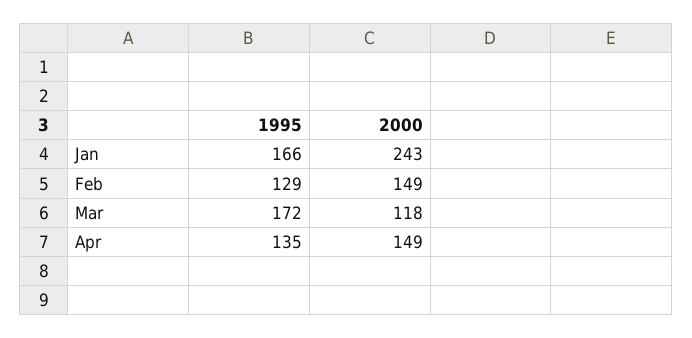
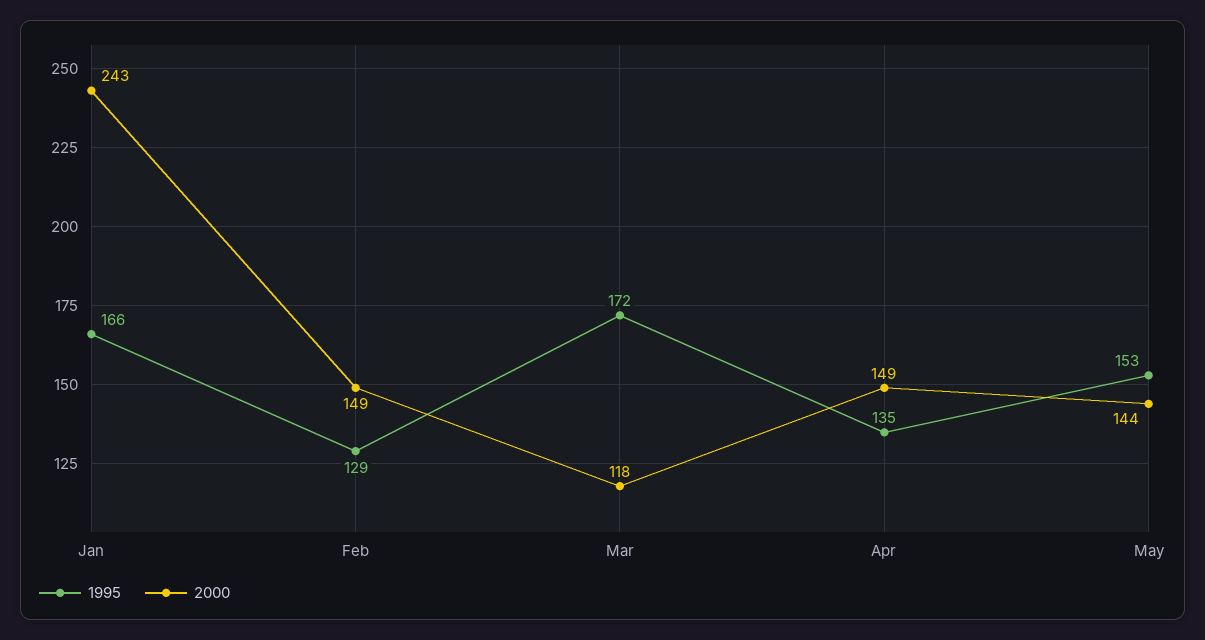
1995, May: none -> 153
2000, May: none -> 144

